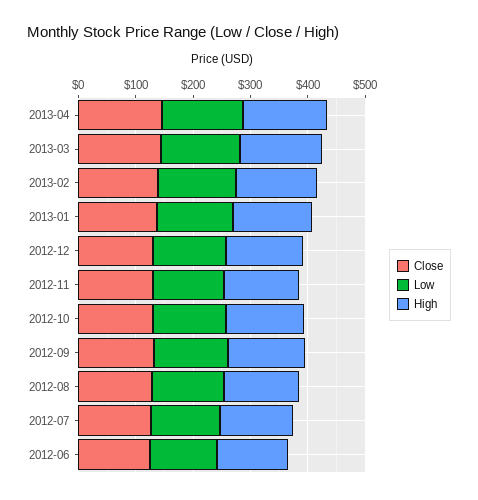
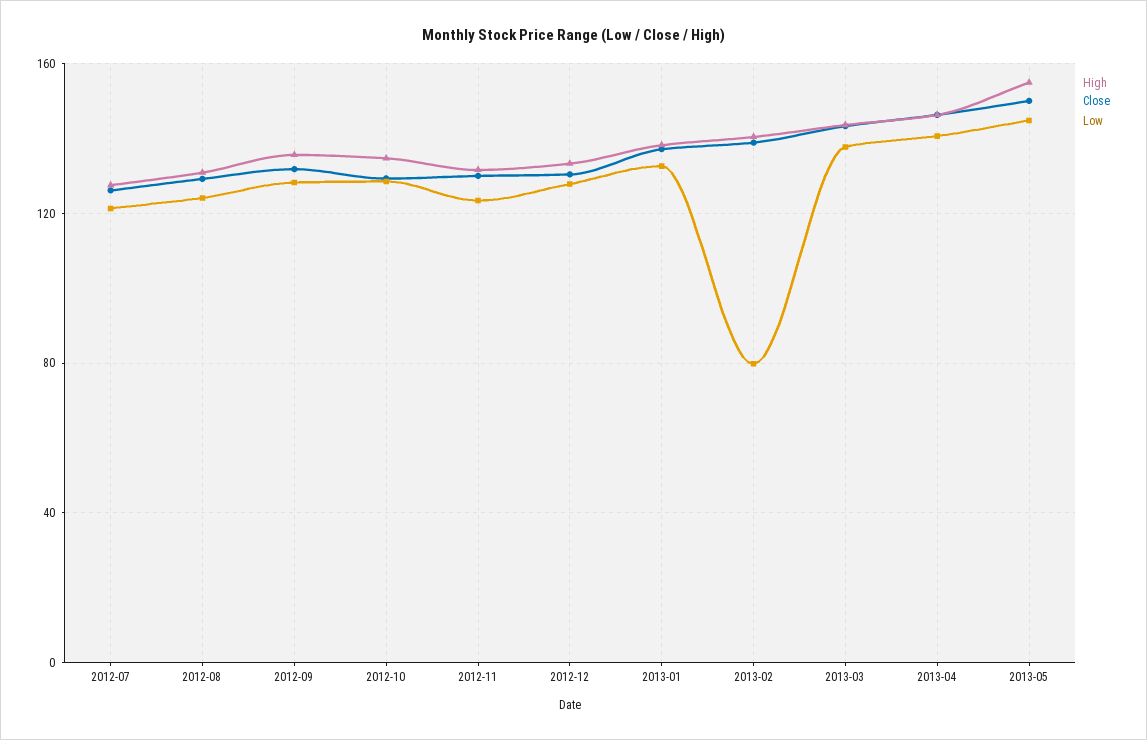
Low, 2013-02: 140 -> 80
Close, 2012-06: 120 -> none
Low, 2012-06: 120 -> none
High, 2012-06: 120 -> none
High, 2013-05: none -> 155
Close, 2013-05: none -> 150
Low, 2013-05: none -> 145

